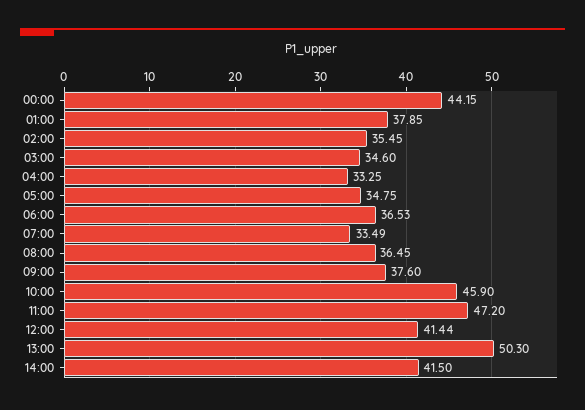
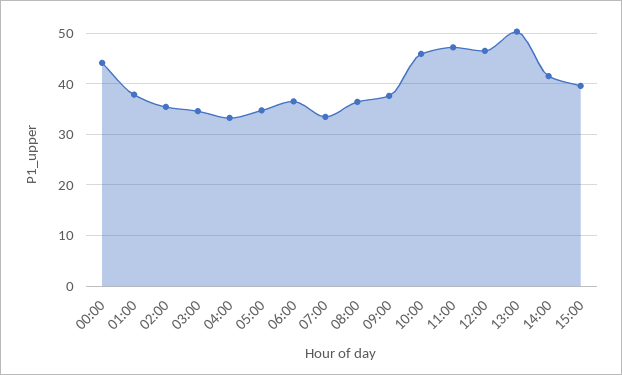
12:00: 41.44 -> 46
15:00: none -> 40

